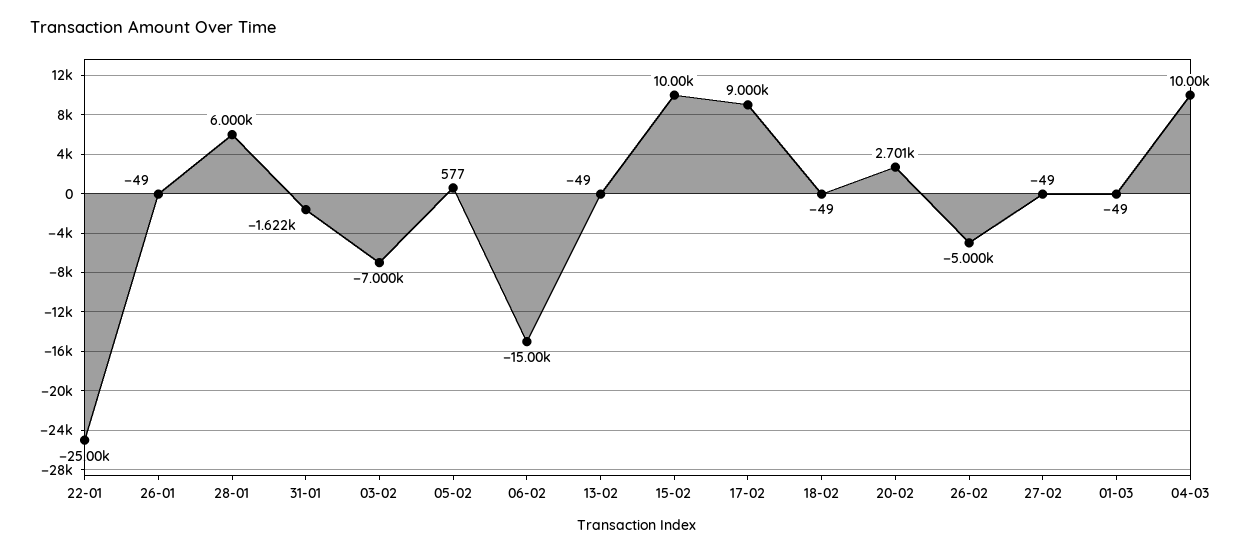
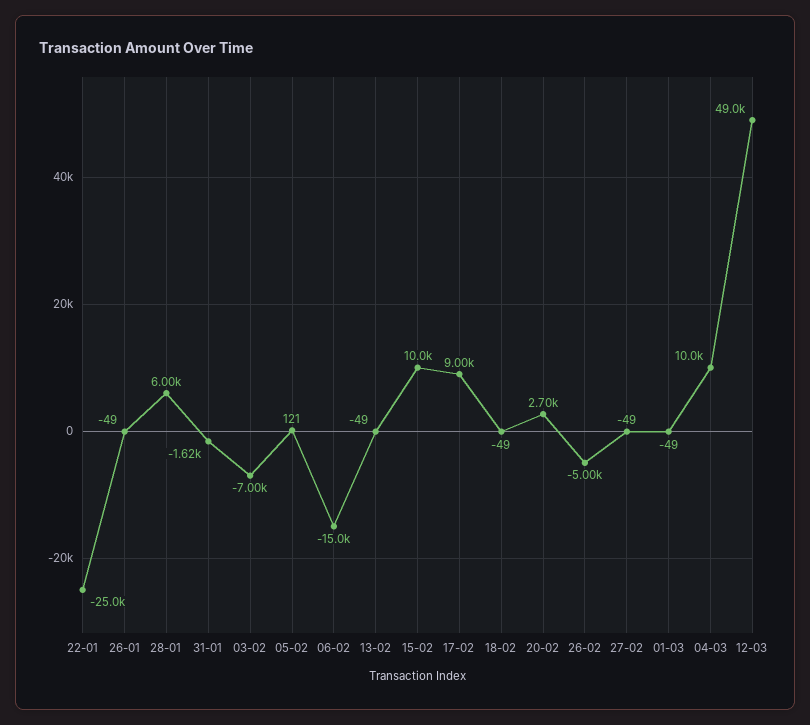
05-02: 577 -> 121
12-03: none -> 49000

